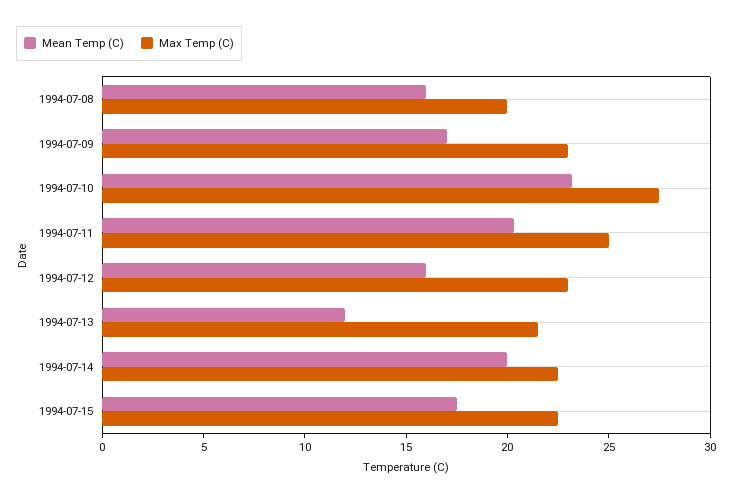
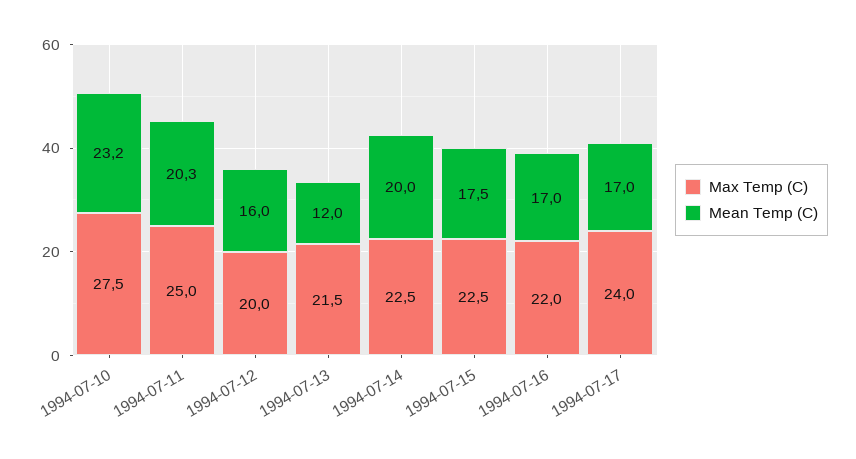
Mean Temp (C), 1994-07-08: 16 -> none
Max Temp (C), 1994-07-08: 20 -> none
Mean Temp (C), 1994-07-09: 17 -> none
Max Temp (C), 1994-07-09: 23 -> none
Max Temp (C), 1994-07-12: 23 -> 20
Max Temp (C), 1994-07-16: none -> 22
Mean Temp (C), 1994-07-16: none -> 17
Max Temp (C), 1994-07-17: none -> 24
Mean Temp (C), 1994-07-17: none -> 17

